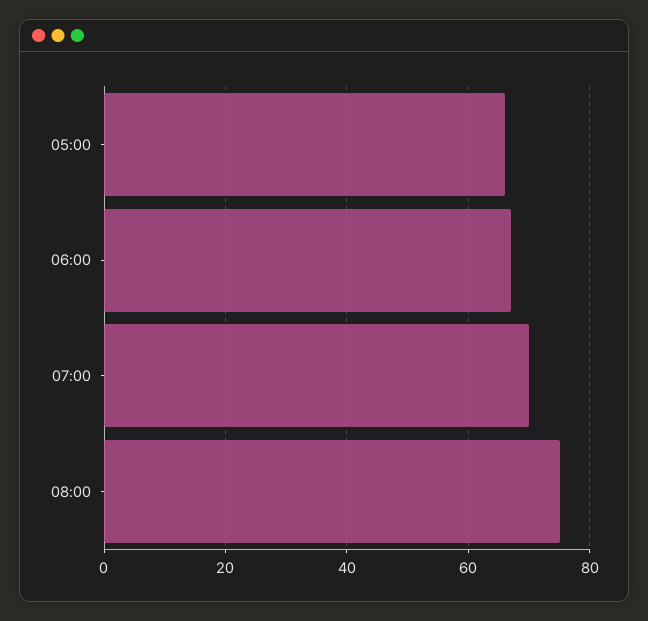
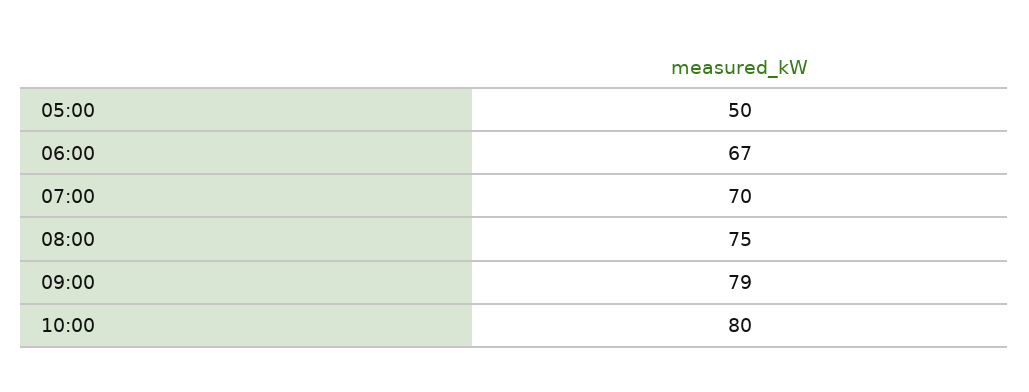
05:00: 65 -> 50
09:00: none -> 79
10:00: none -> 80

